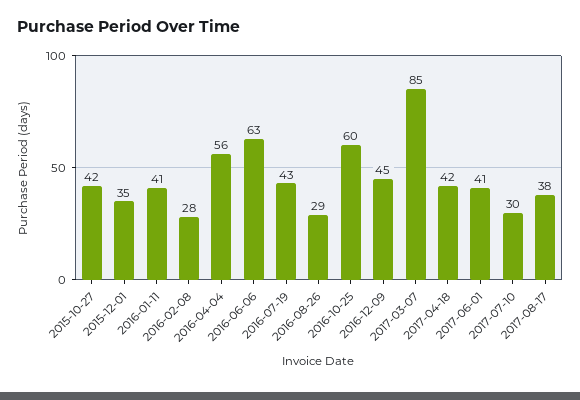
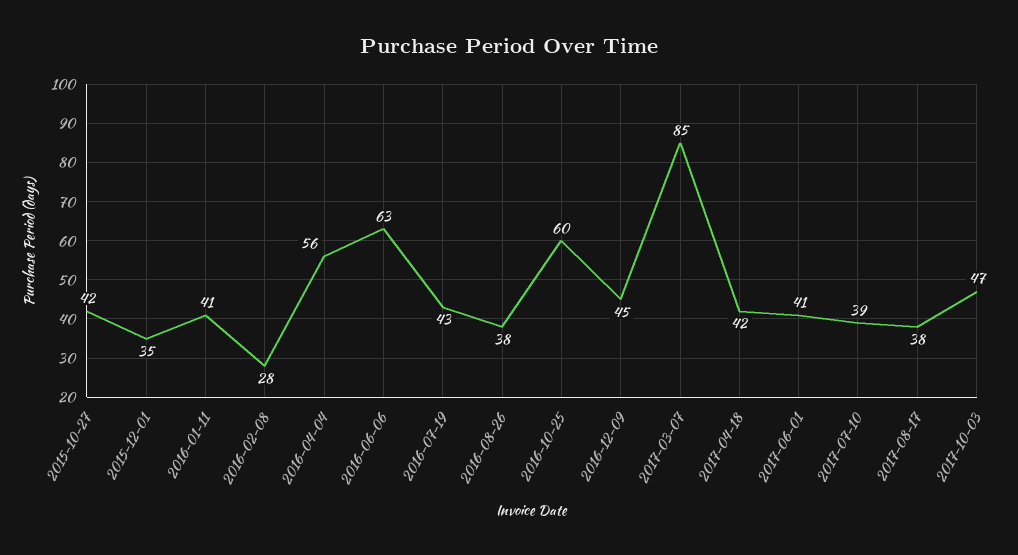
2016-08-26: 29 -> 38
2017-07-10: 30 -> 39
2017-10-03: none -> 47

